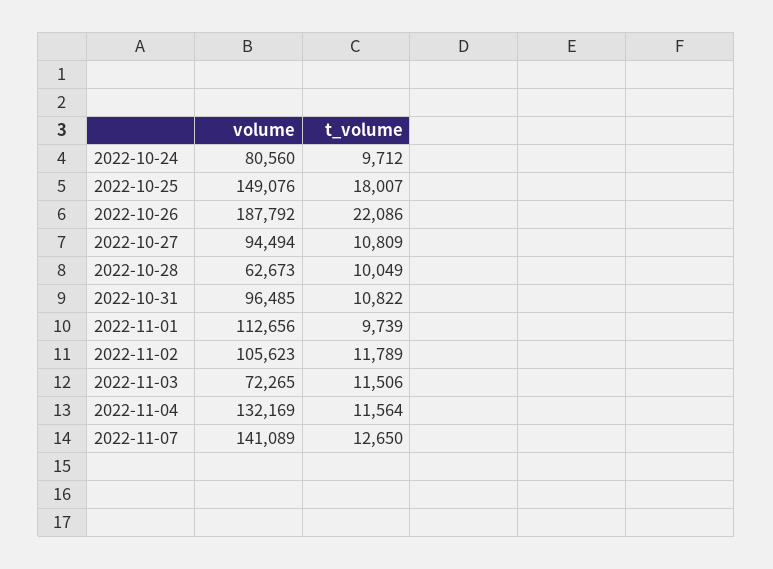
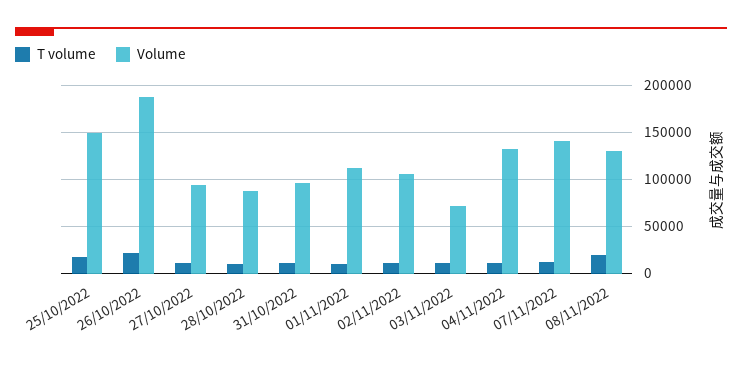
volume, 2022-10-24: 80560 -> none
t_volume, 2022-10-24: 9712 -> none
volume, 2022-10-28: 62673 -> 90000
t_volume, 08/11/2022: none -> 20000
volume, 08/11/2022: none -> 130000

